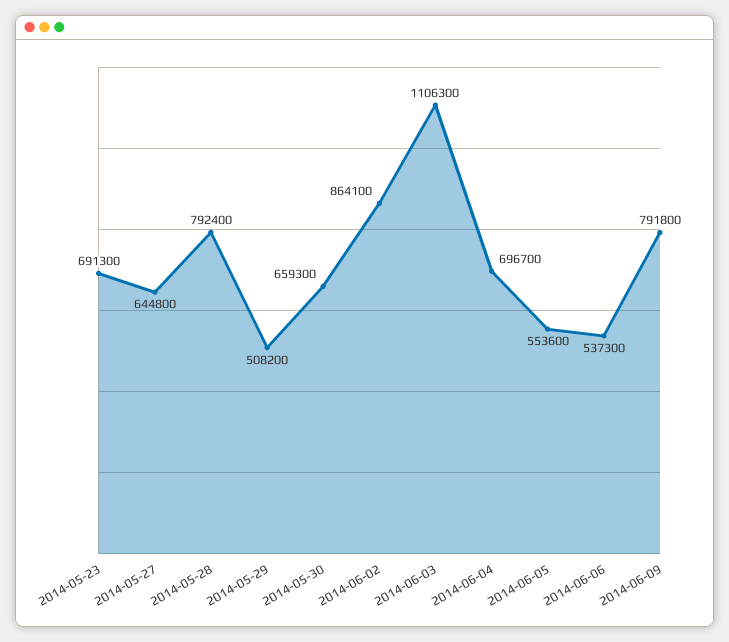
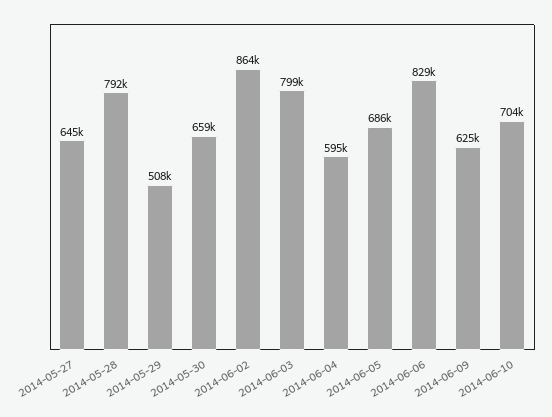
2014-05-23: 691300 -> none
2014-06-03: 1106300 -> 799000
2014-06-04: 696700 -> 595000
2014-06-05: 553600 -> 686000
2014-06-06: 537300 -> 829000
2014-06-09: 791800 -> 625000
2014-06-10: none -> 704000

